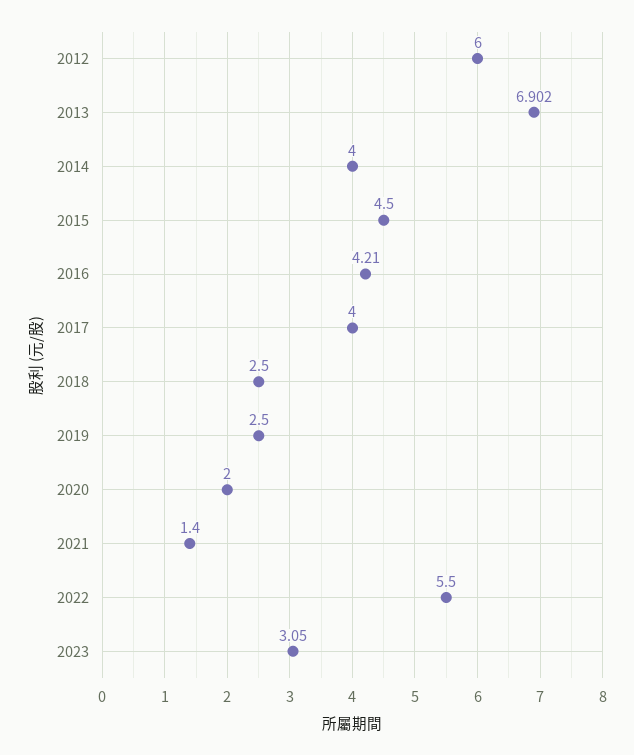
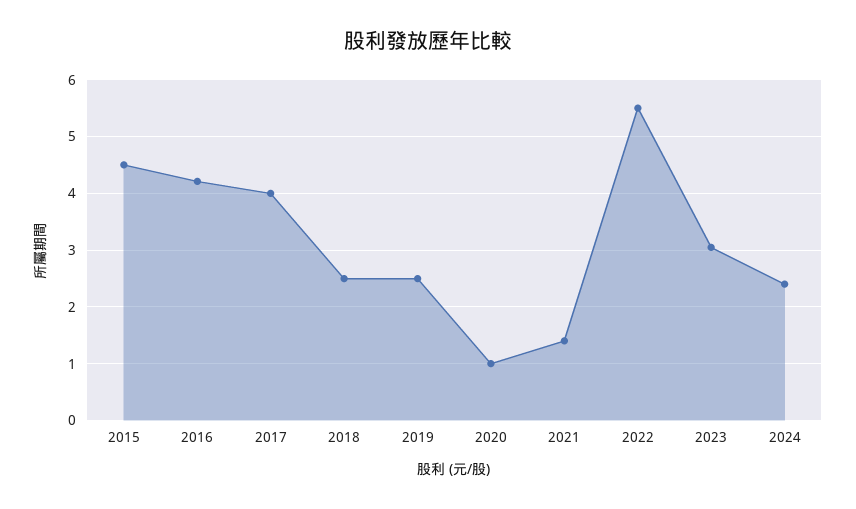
2012: 6 -> none
2013: 6.902 -> none
2014: 4 -> none
2020: 2 -> 1
2024: none -> 2.4

